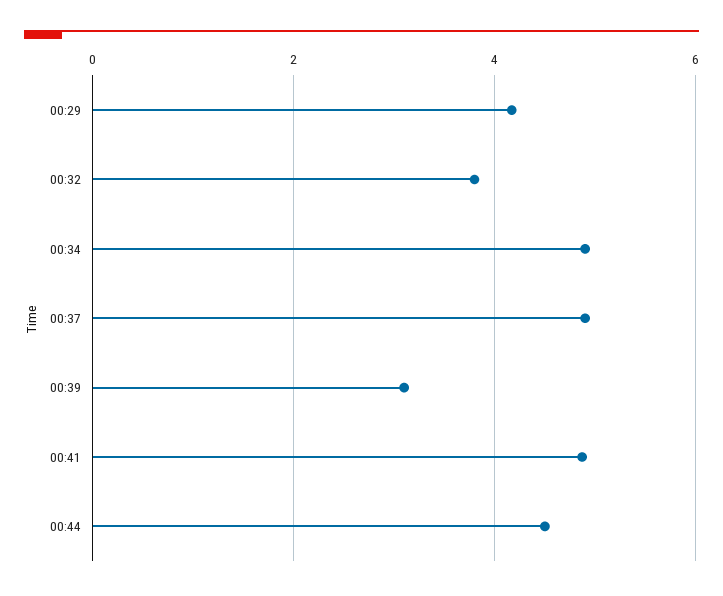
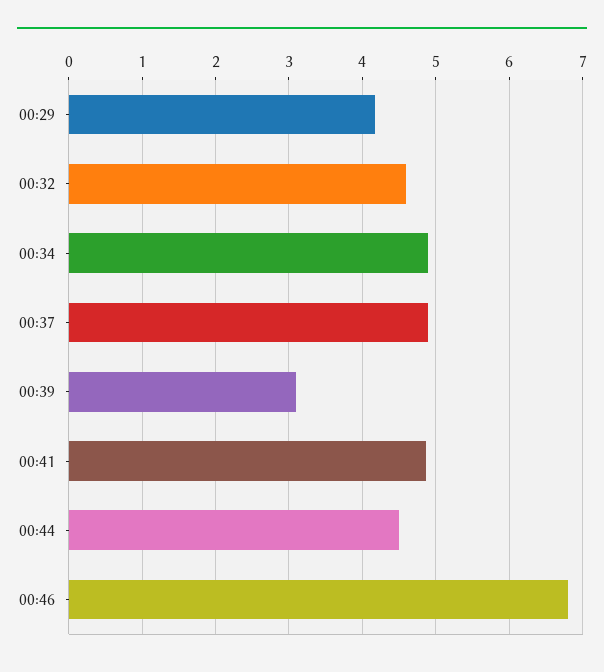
00:32: 3.8 -> 4.6
00:46: none -> 6.8

